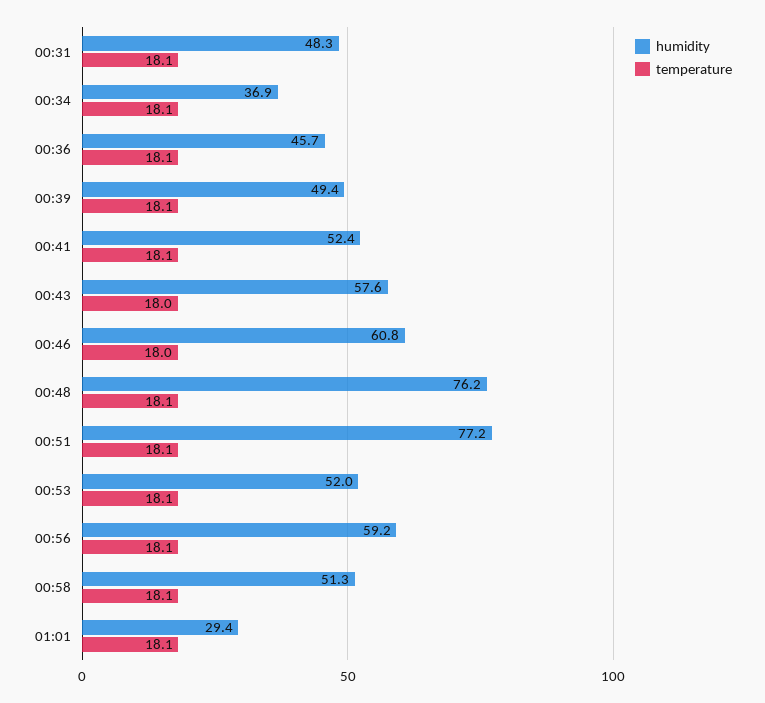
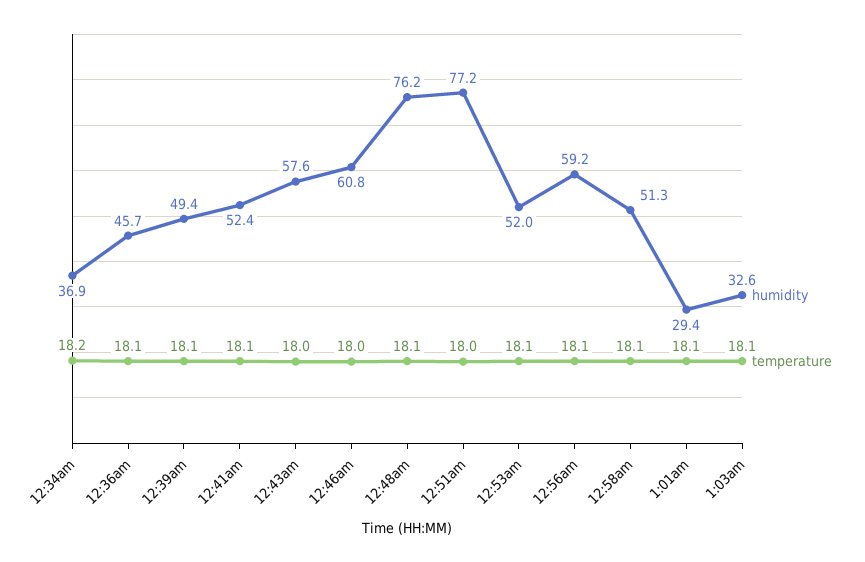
humidity, 00:31: 48.3 -> none
temperature, 00:31: 18.1 -> none
temperature, 00:34: 18.1 -> 18.2
temperature, 00:51: 18.1 -> 18
humidity, 1:03am: none -> 32.6
temperature, 1:03am: none -> 18.1

